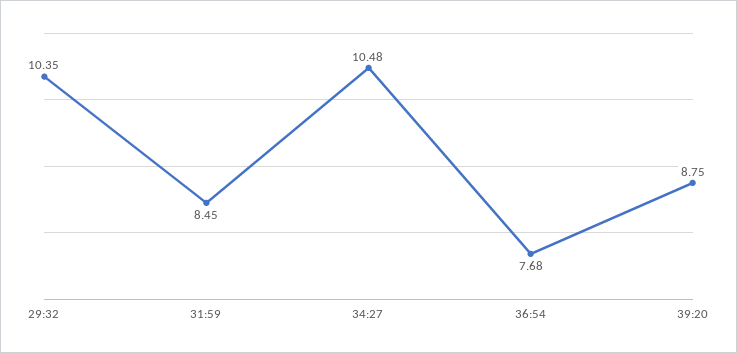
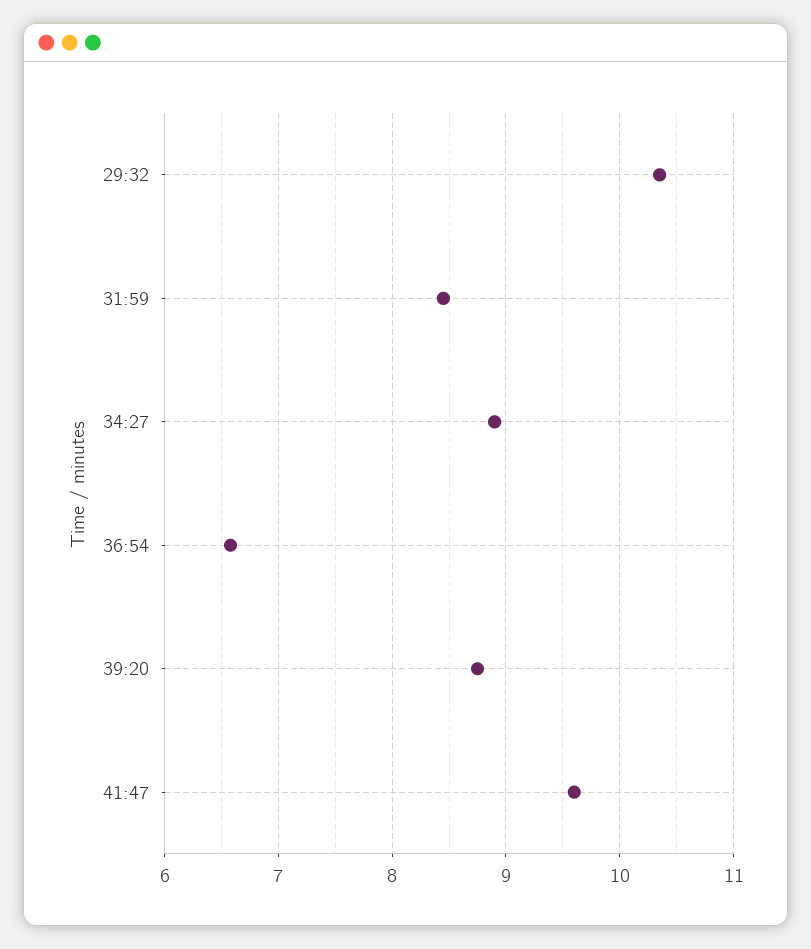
34:27: 10.48 -> 8.9
36:54: 7.68 -> 6.6
41:47: none -> 9.6

